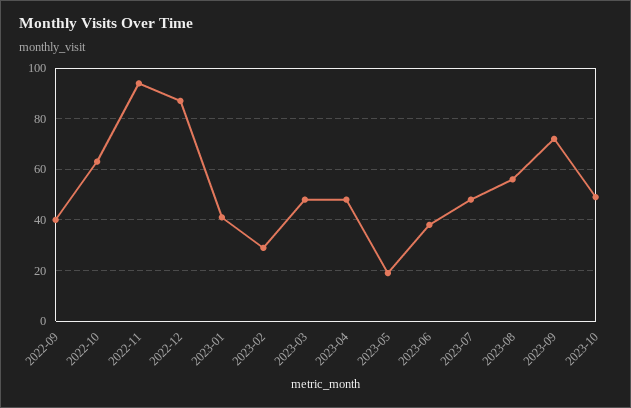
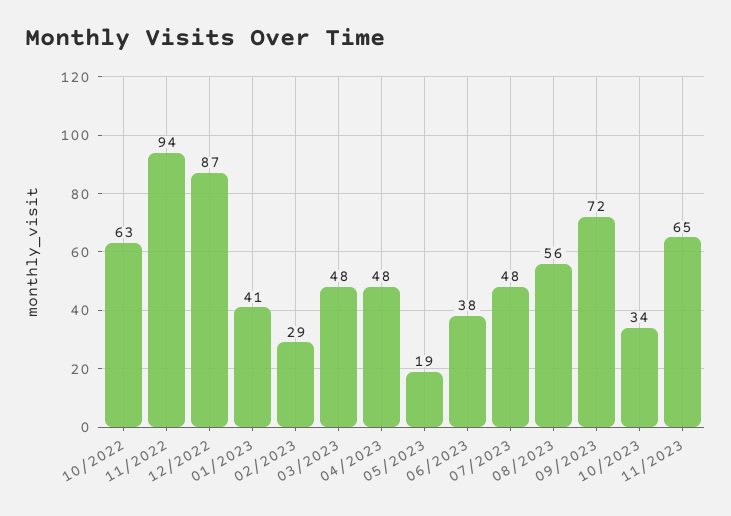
2022-09: 40 -> none
2023-10: 50 -> 34
11/2023: none -> 65

